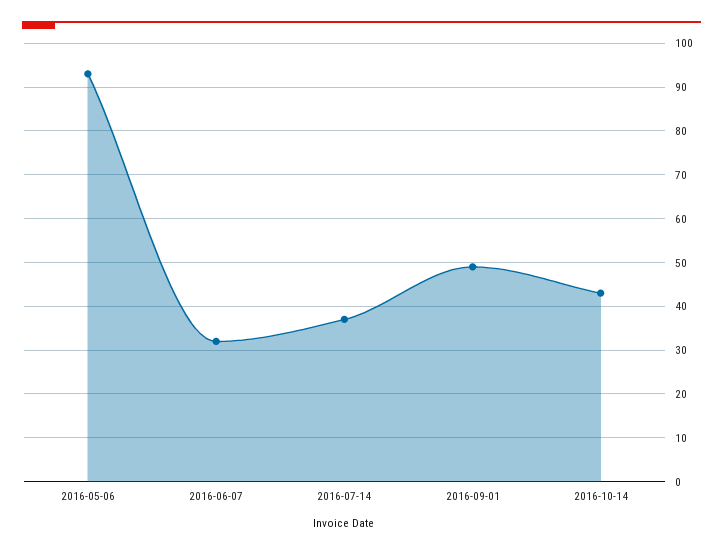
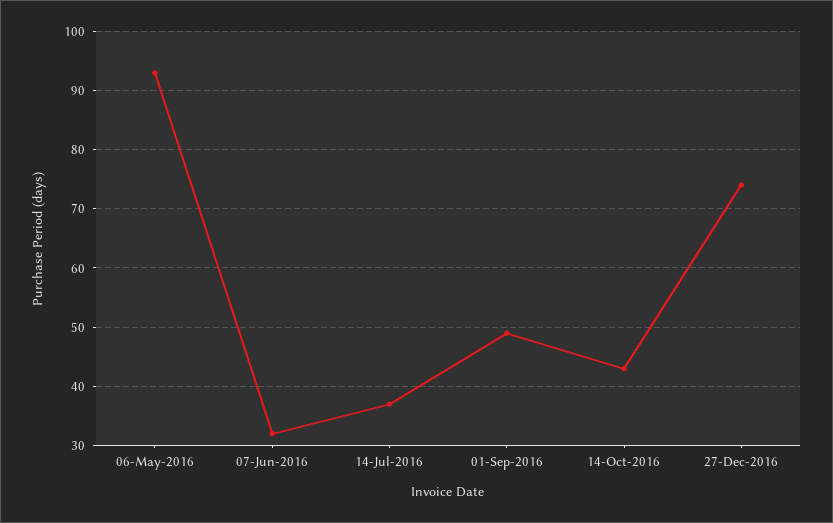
27-Dec-2016: none -> 75

